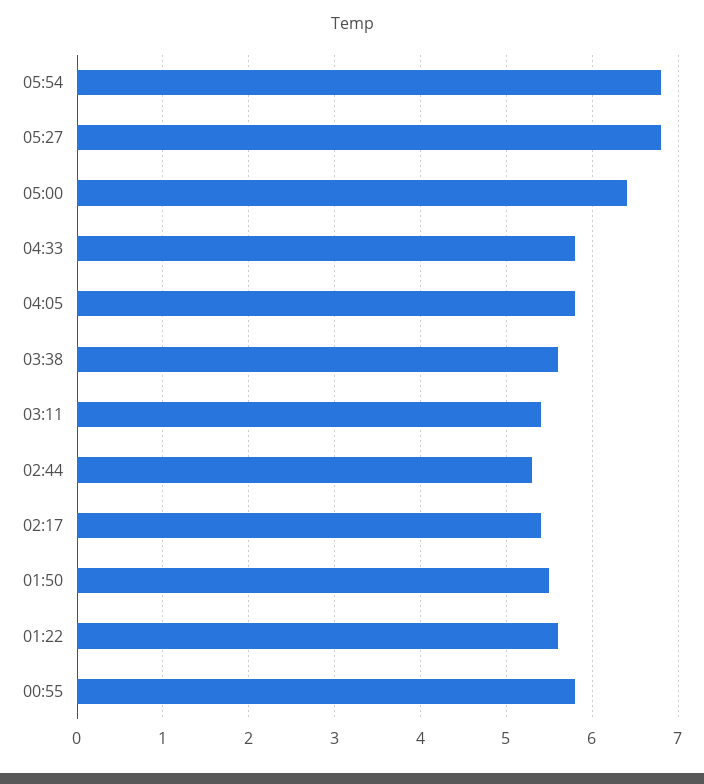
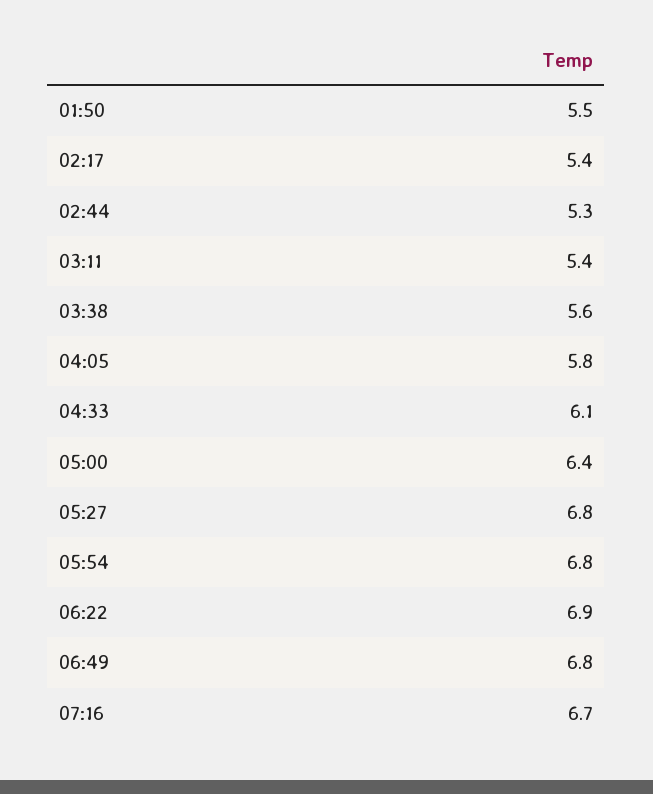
04:33: 5.8 -> 6.1
01:22: 5.6 -> none
00:55: 5.8 -> none
06:22: none -> 6.9
06:49: none -> 6.8
07:16: none -> 6.7

